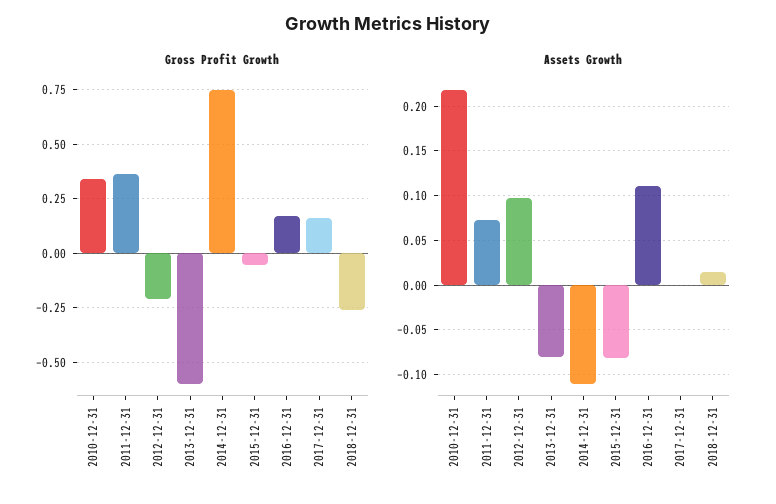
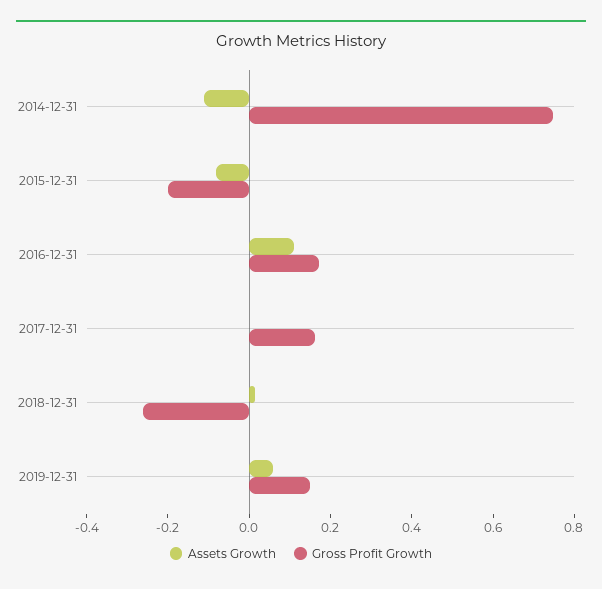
Gross Profit Growth, 2010-12-31: 0.35 -> none
Gross Profit Growth, 2011-12-31: 0.35 -> none
Gross Profit Growth, 2012-12-31: -0.2 -> none
Gross Profit Growth, 2013-12-31: -0.6 -> none
Gross Profit Growth, 2015-12-31: -0.05 -> -0.2
Assets Growth, 2010-12-31: 0.22 -> none
Assets Growth, 2011-12-31: 0.07 -> none
Assets Growth, 2012-12-31: 0.1 -> none
Assets Growth, 2013-12-31: -0.08 -> none
Assets Growth, 2019-12-31: none -> 0.05
Gross Profit Growth, 2019-12-31: none -> 0.15

